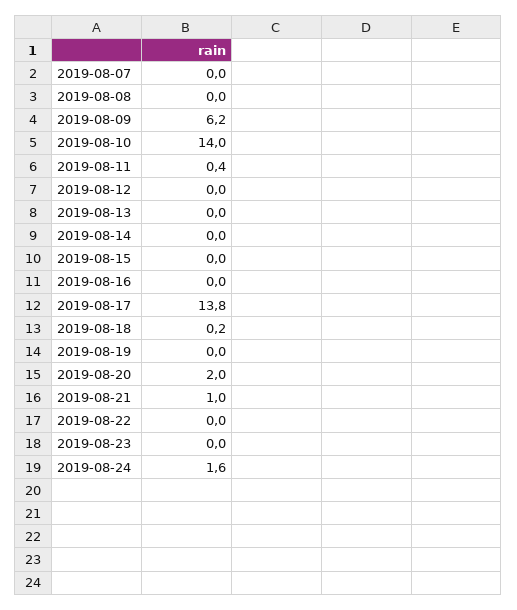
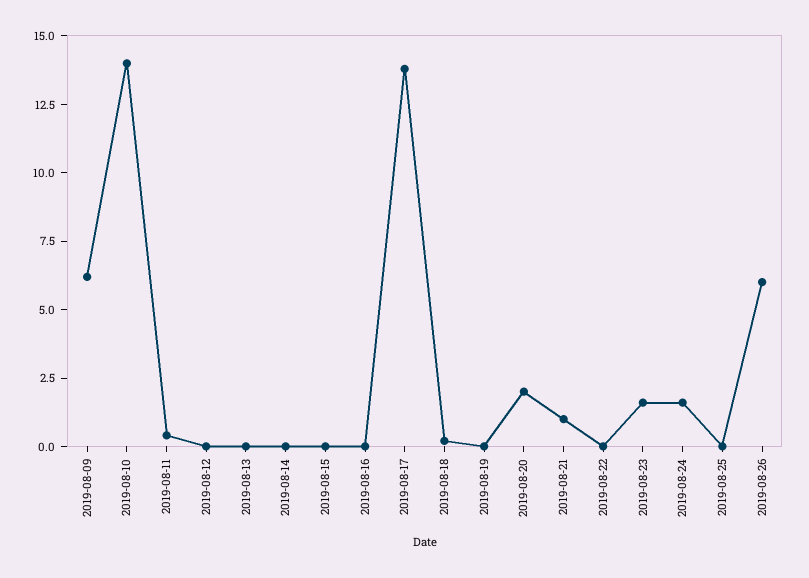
2019-08-07: 0 -> none
2019-08-08: 0 -> none
2019-08-23: 0 -> 1.5
2019-08-25: none -> 0
2019-08-26: none -> 6

